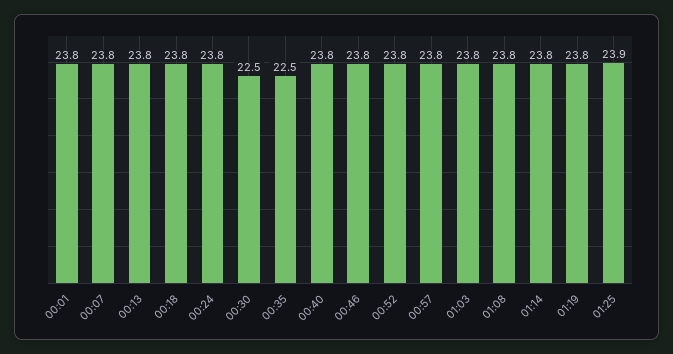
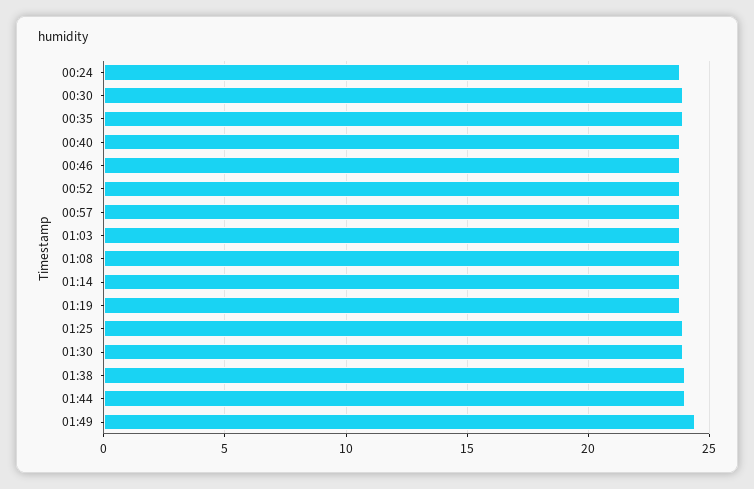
00:01: 23.8 -> none
00:07: 23.8 -> none
00:13: 23.8 -> none
00:18: 23.8 -> none
00:30: 22.5 -> 24
00:35: 22.5 -> 24
01:30: none -> 24
01:38: none -> 24
01:44: none -> 24
01:49: none -> 24.5

